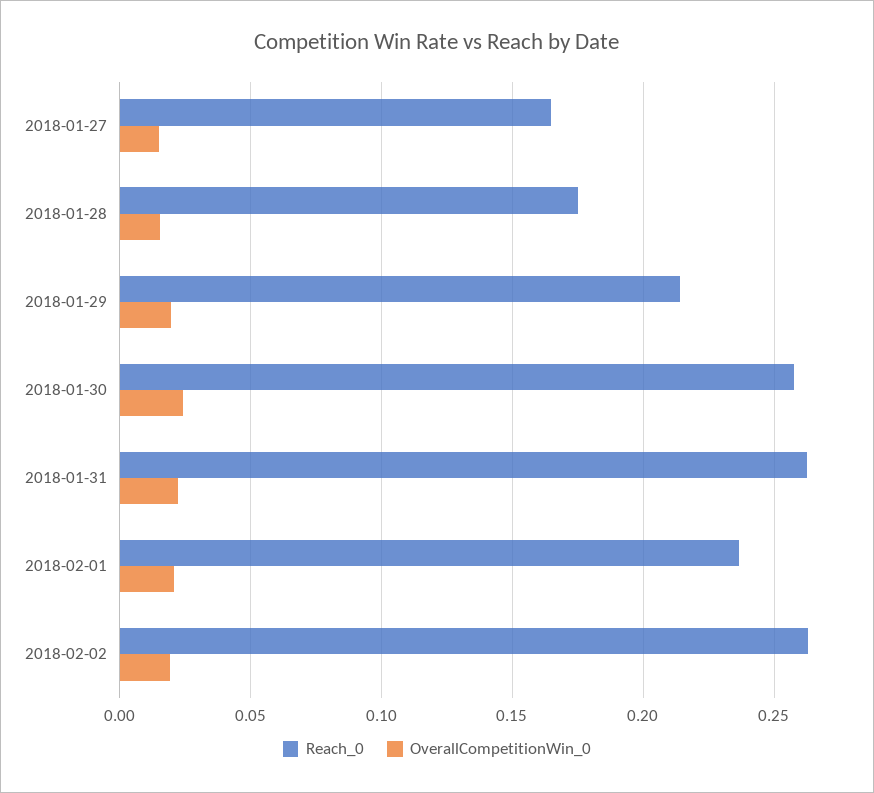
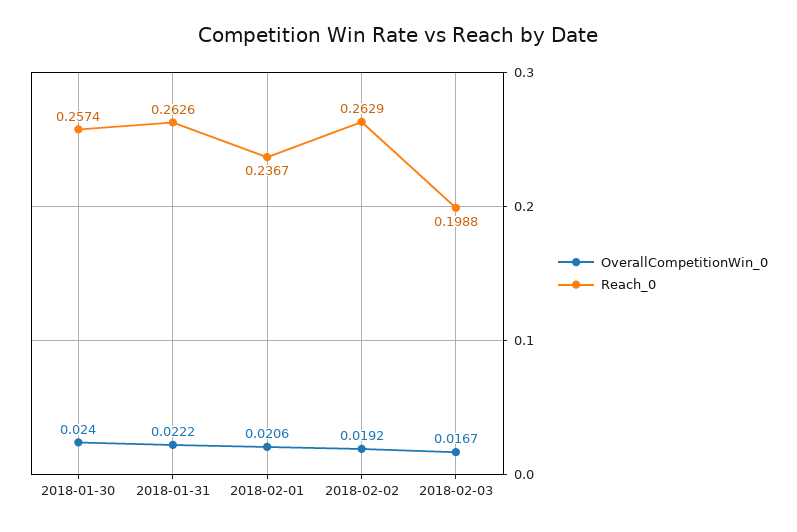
Reach_0, 2018-01-27: 0.165 -> none
OverallCompetitionWin_0, 2018-01-27: 0.015 -> none
Reach_0, 2018-01-28: 0.175 -> none
OverallCompetitionWin_0, 2018-01-28: 0.015 -> none
Reach_0, 2018-01-29: 0.215 -> none
OverallCompetitionWin_0, 2018-01-29: 0.02 -> none
OverallCompetitionWin_0, 2018-02-03: none -> 0.0167
Reach_0, 2018-02-03: none -> 0.1988

